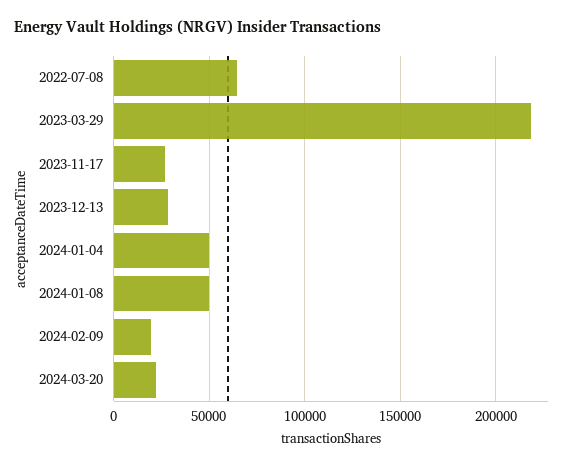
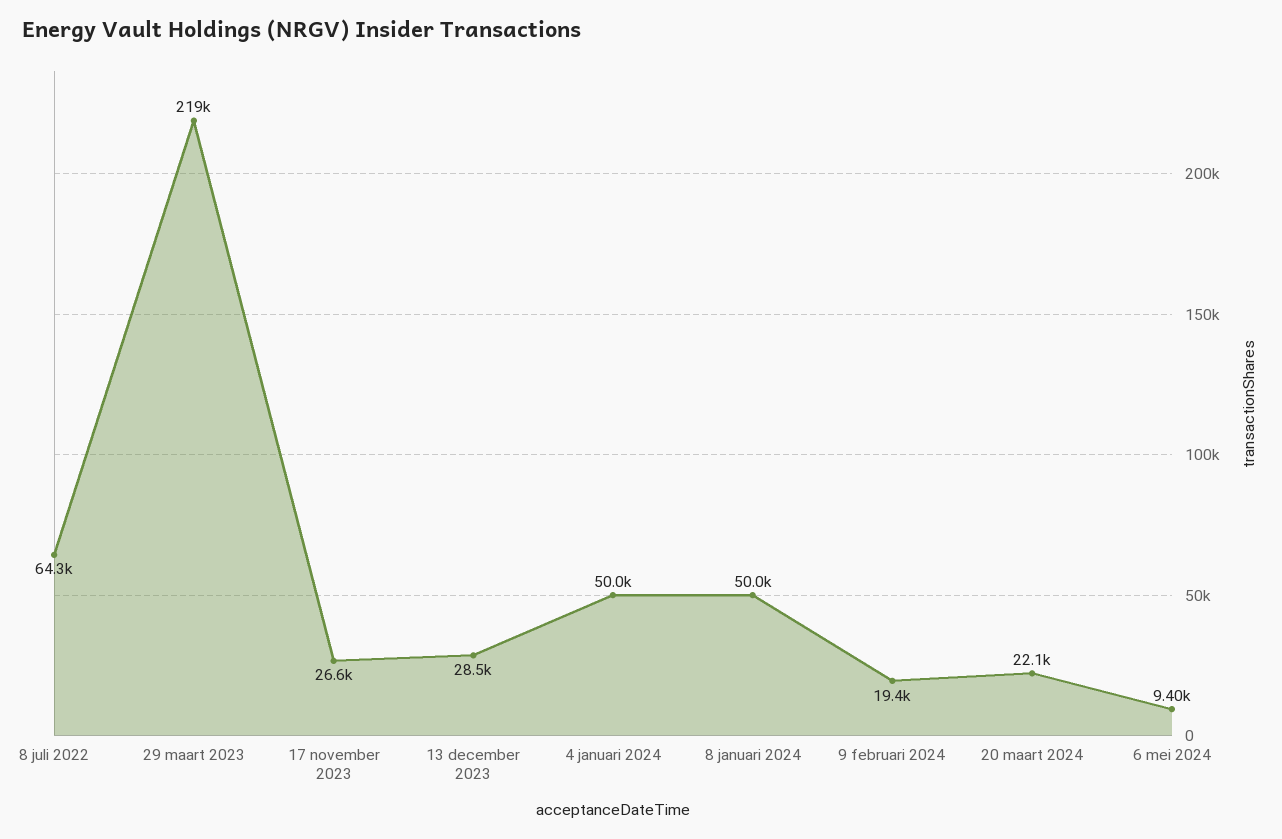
6 mei 2024: none -> 9400

